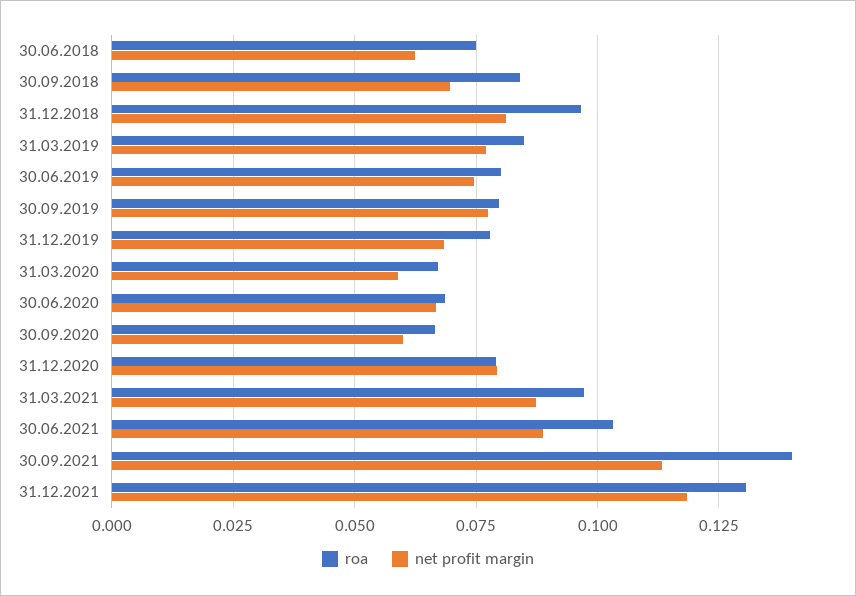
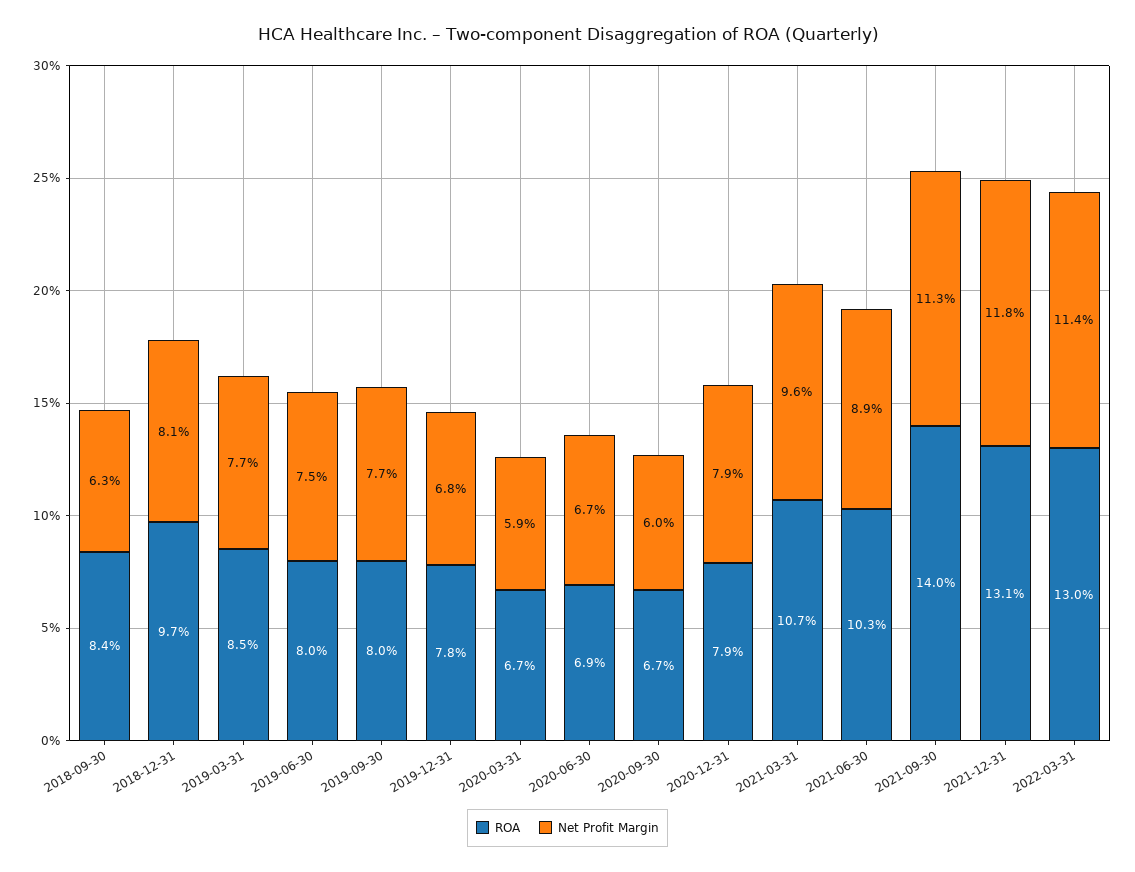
roa, 30.06.2018: 0.075 -> none
net profit margin, 30.06.2018: 0.0625 -> none
net profit margin, 30.09.2018: 0.07 -> 0.063
roa, 31.03.2021: 0.0975 -> 0.107
net profit margin, 31.03.2021: 0.0875 -> 0.096
roa, 2022-03-31: none -> 0.13
net profit margin, 2022-03-31: none -> 0.114

